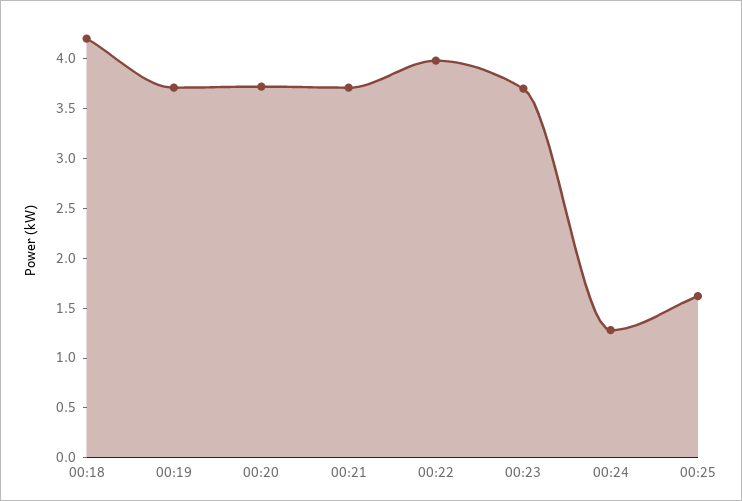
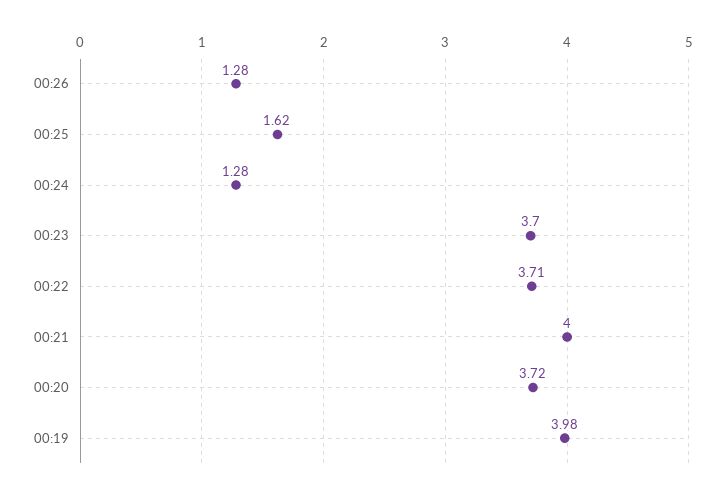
00:18: 4.2 -> none
00:19: 3.7 -> 3.98
00:21: 3.7 -> 4
00:22: 4 -> 3.71
00:26: none -> 1.28

